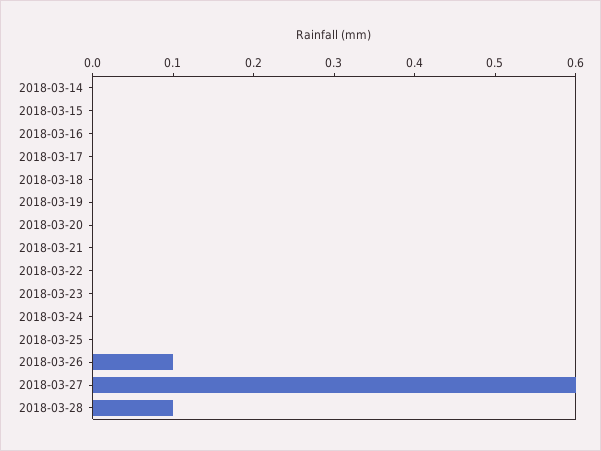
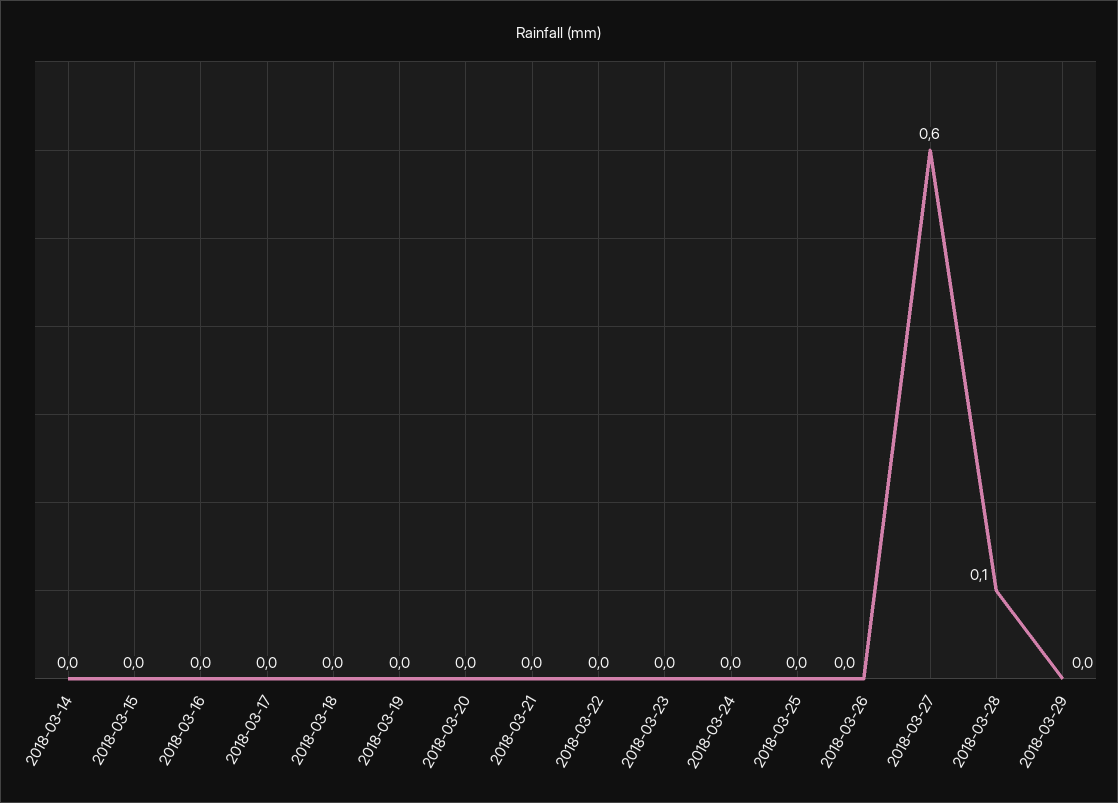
2018-03-26: 0.1 -> 0
2018-03-29: none -> 0

